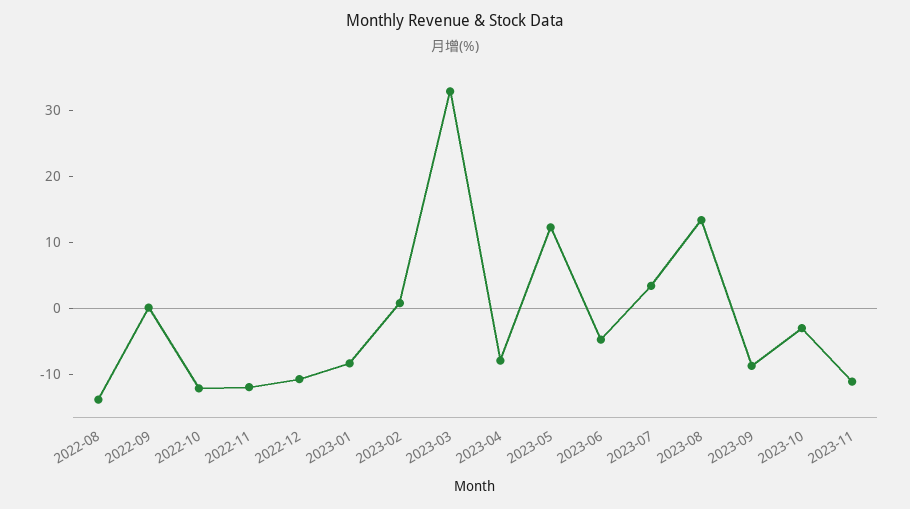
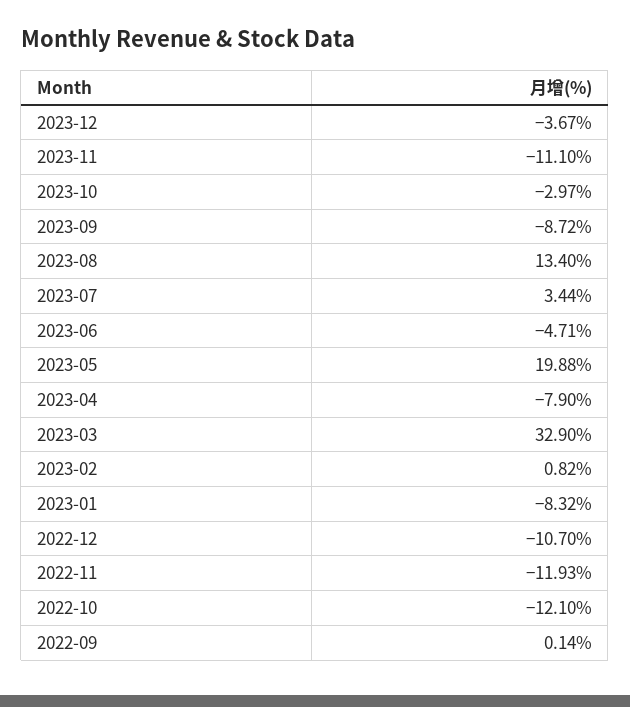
2022-08: -14 -> none
2023-05: 12 -> 19.88
2023-12: none -> -3.67

